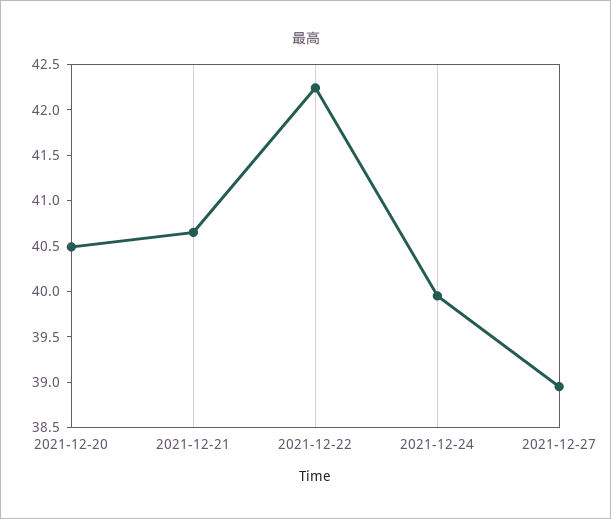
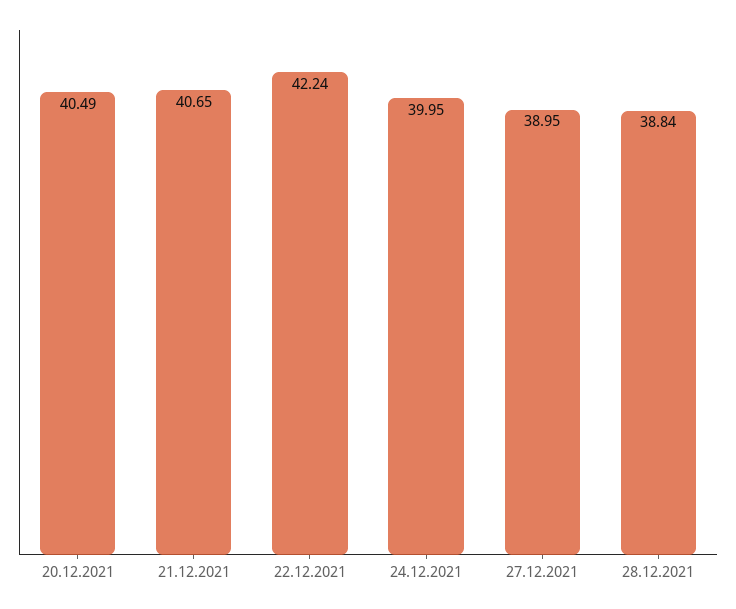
28.12.2021: none -> 38.84

